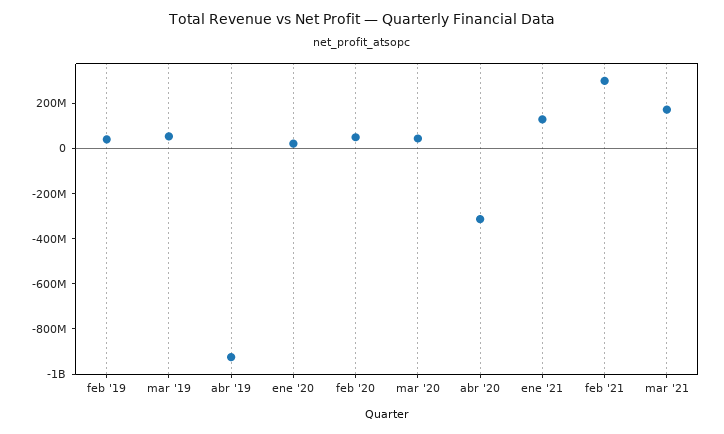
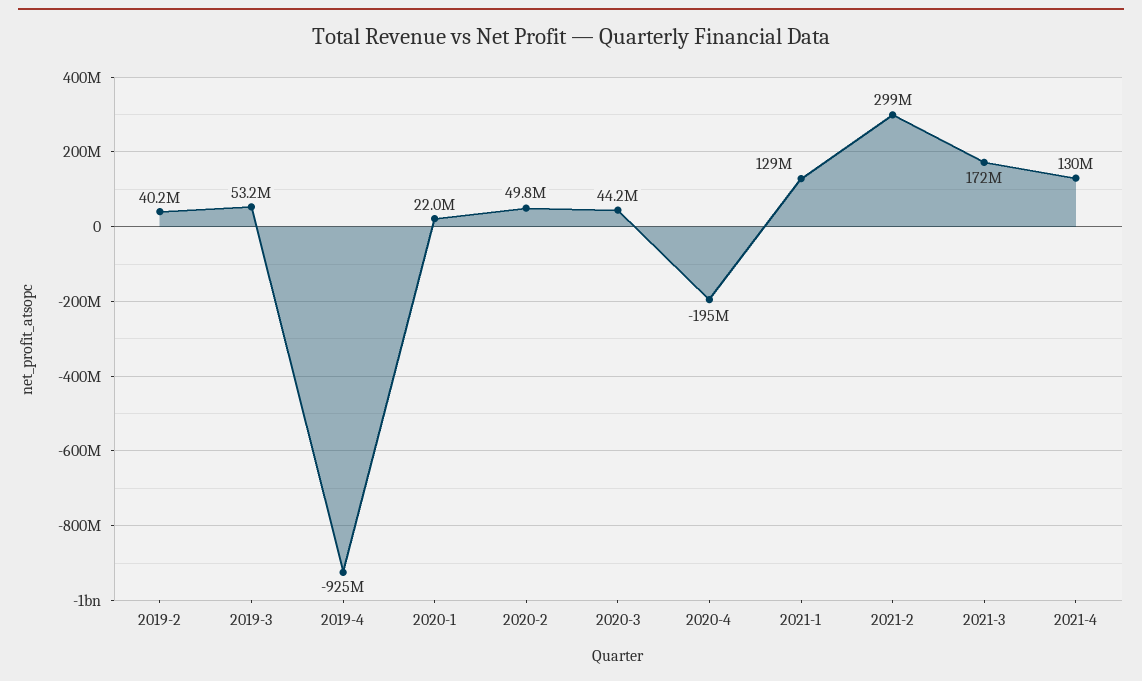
abr '20: -300000000 -> -195000000
2021-4: none -> 130000000

